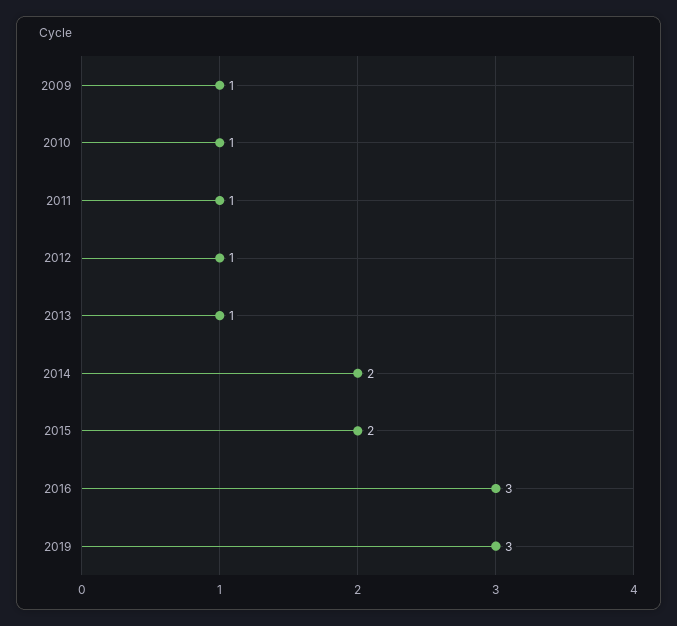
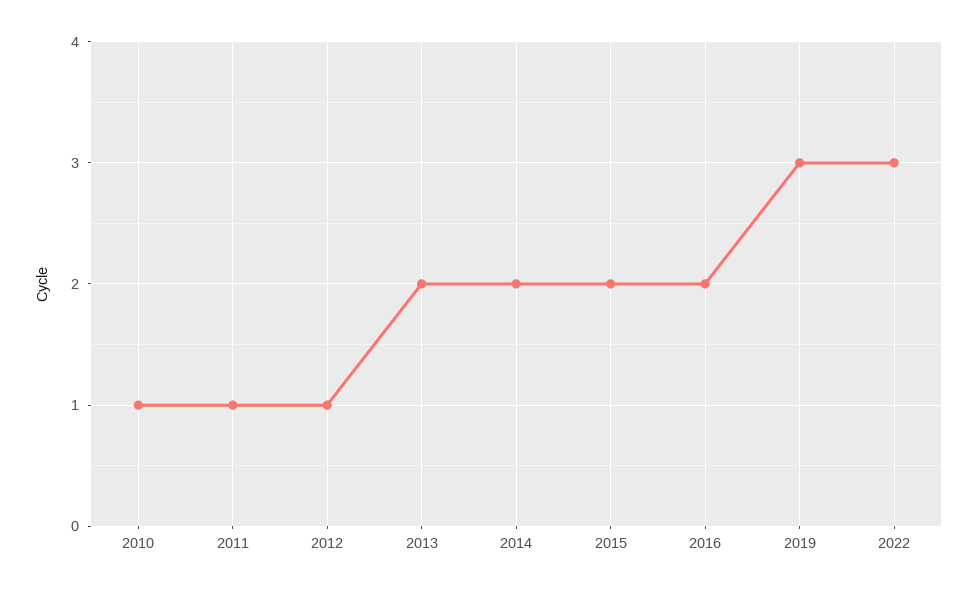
2009: 1 -> none
2013: 1 -> 2
2016: 3 -> 2
2022: none -> 3

